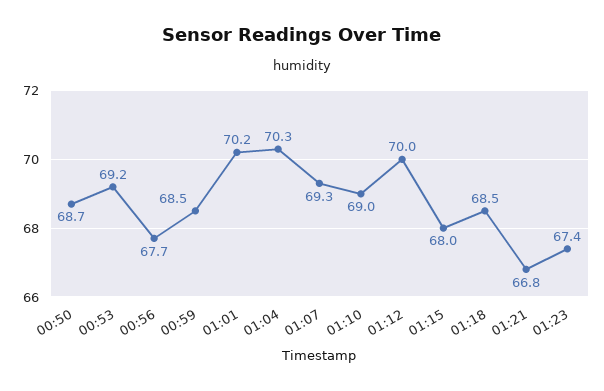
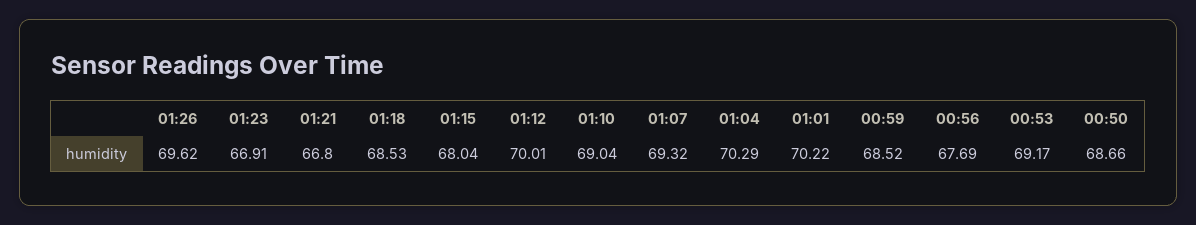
01:23: 67.4 -> 66.91
01:26: none -> 69.62

